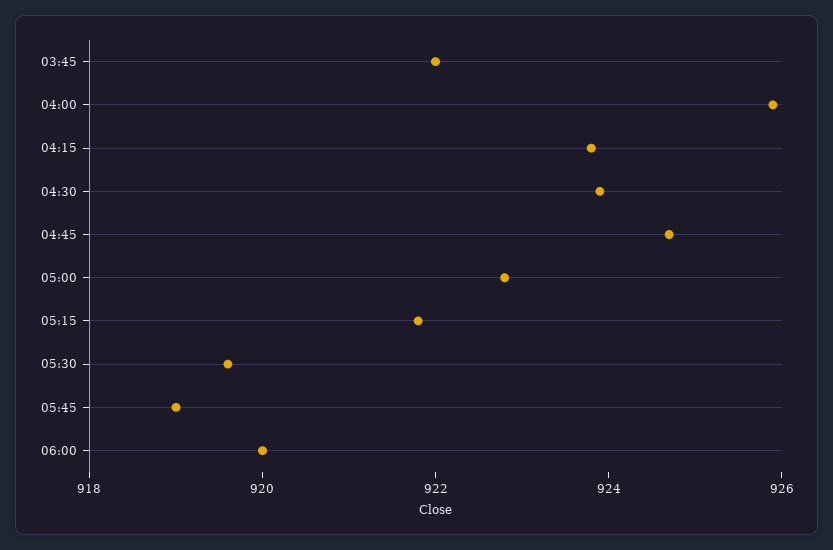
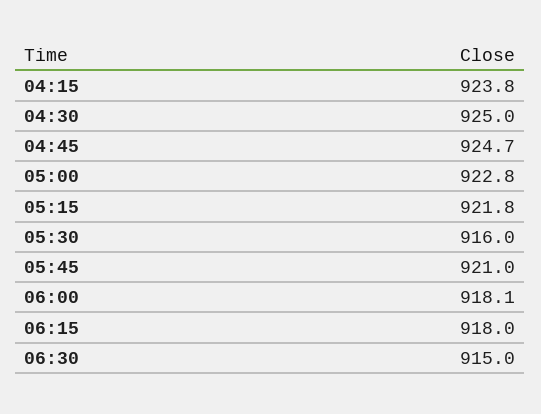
03:45: 922 -> none
04:00: 926 -> none
04:30: 924 -> 925
05:30: 919.5 -> 916
05:45: 919 -> 921
06:00: 920 -> 918.1
06:15: none -> 918
06:30: none -> 915

